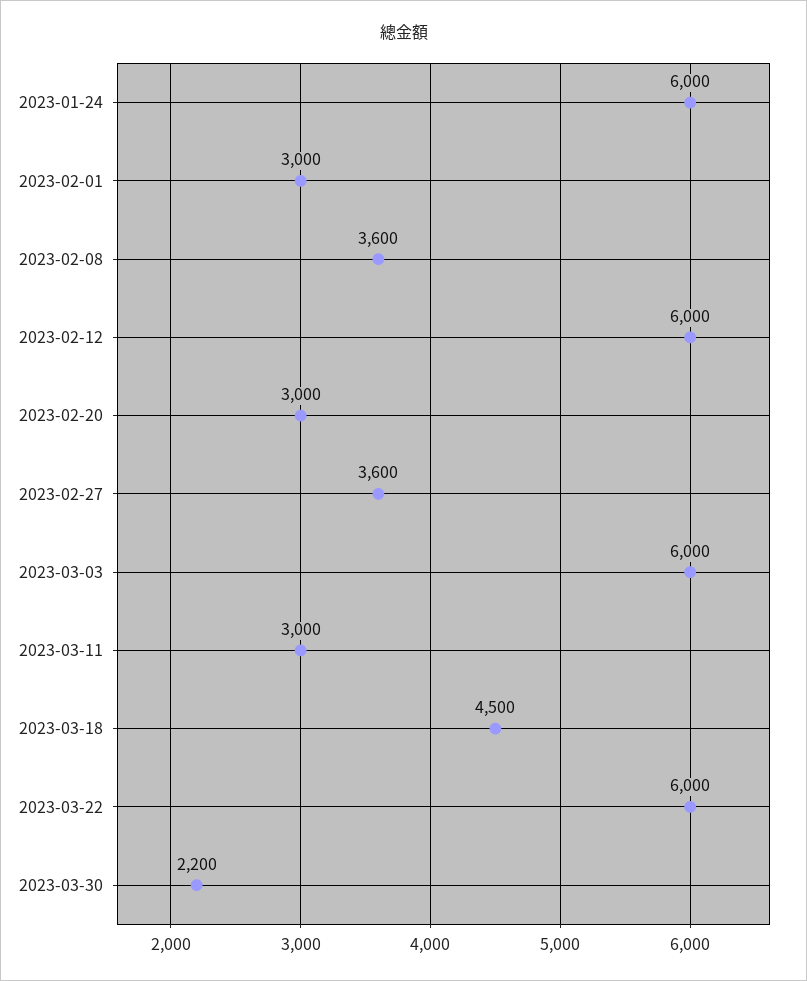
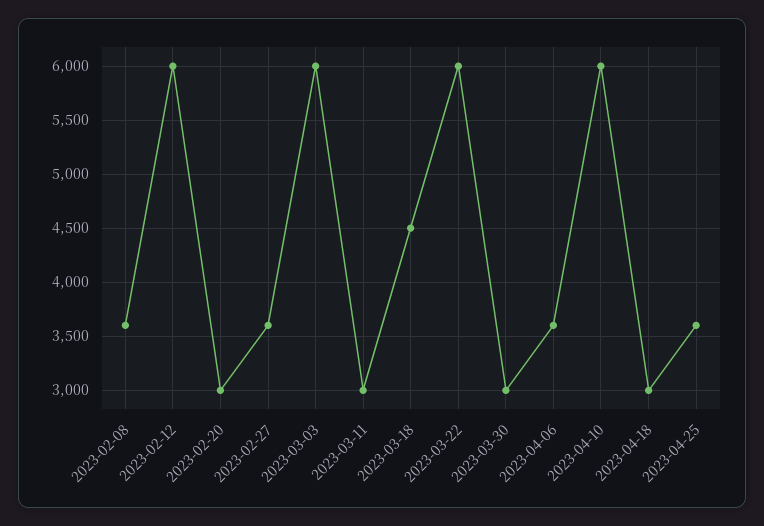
2023-01-24: 6000 -> none
2023-02-01: 3000 -> none
2023-03-30: 2200 -> 3000
2023-04-06: none -> 3600
2023-04-10: none -> 6000
2023-04-18: none -> 3000
2023-04-25: none -> 3600

